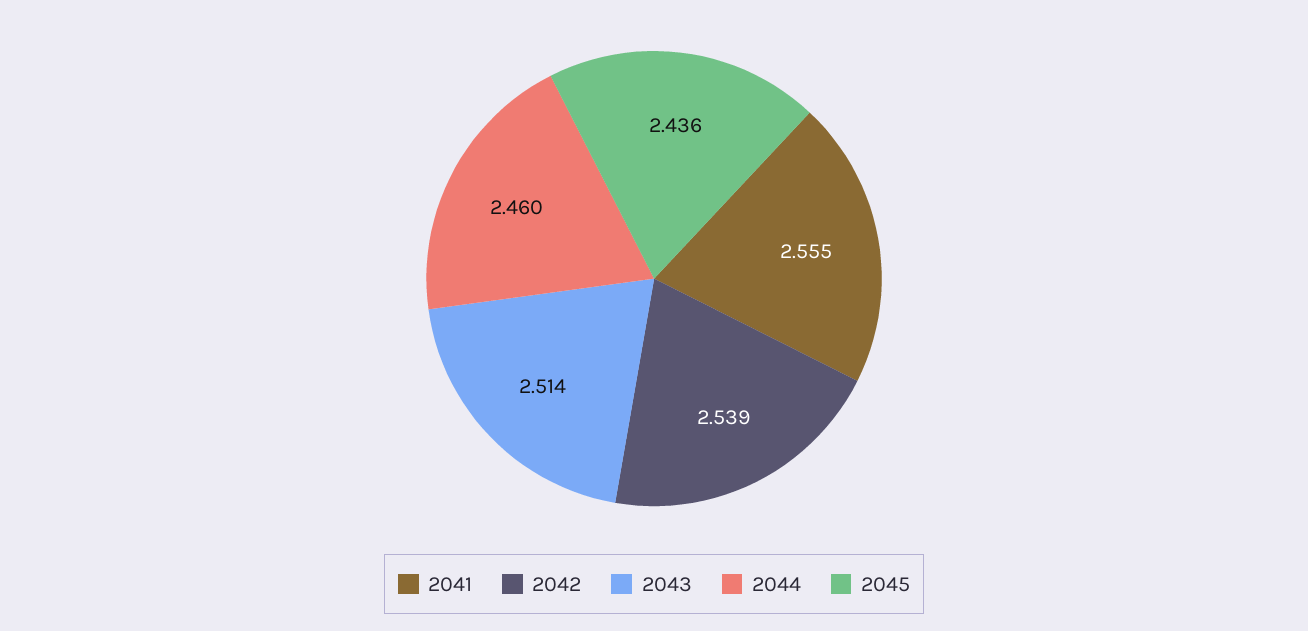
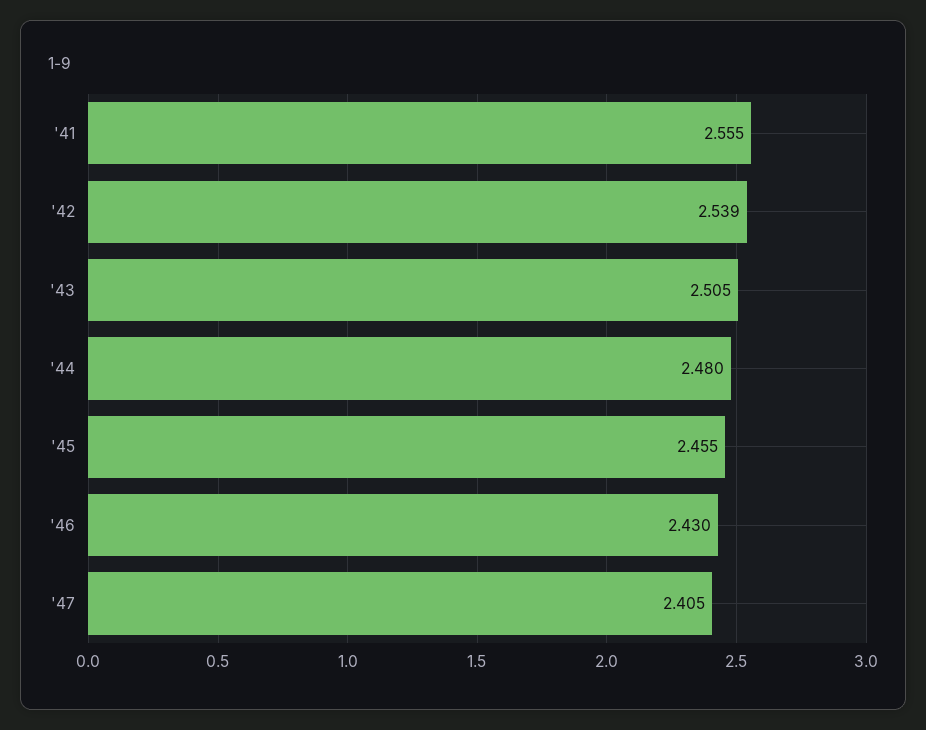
2043: 2.514 -> 2.505
2044: 2.46 -> 2.48
2045: 2.436 -> 2.455
'46: none -> 2.43
'47: none -> 2.405

